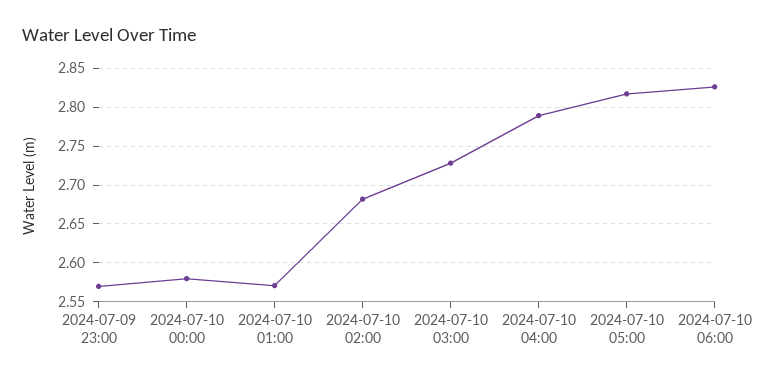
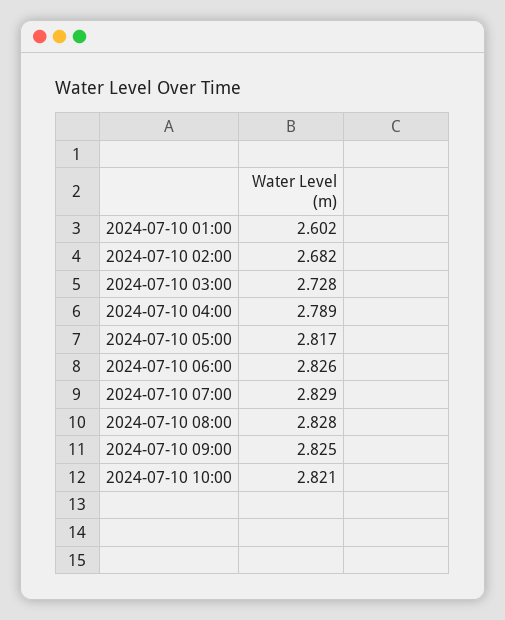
2024-07-09 23:00: 2.57 -> none
2024-07-10 00:00: 2.58 -> none
2024-07-10 01:00: 2.57 -> 2.602
2024-07-10 07:00: none -> 2.829
2024-07-10 08:00: none -> 2.828
2024-07-10 09:00: none -> 2.825
2024-07-10 10:00: none -> 2.821

